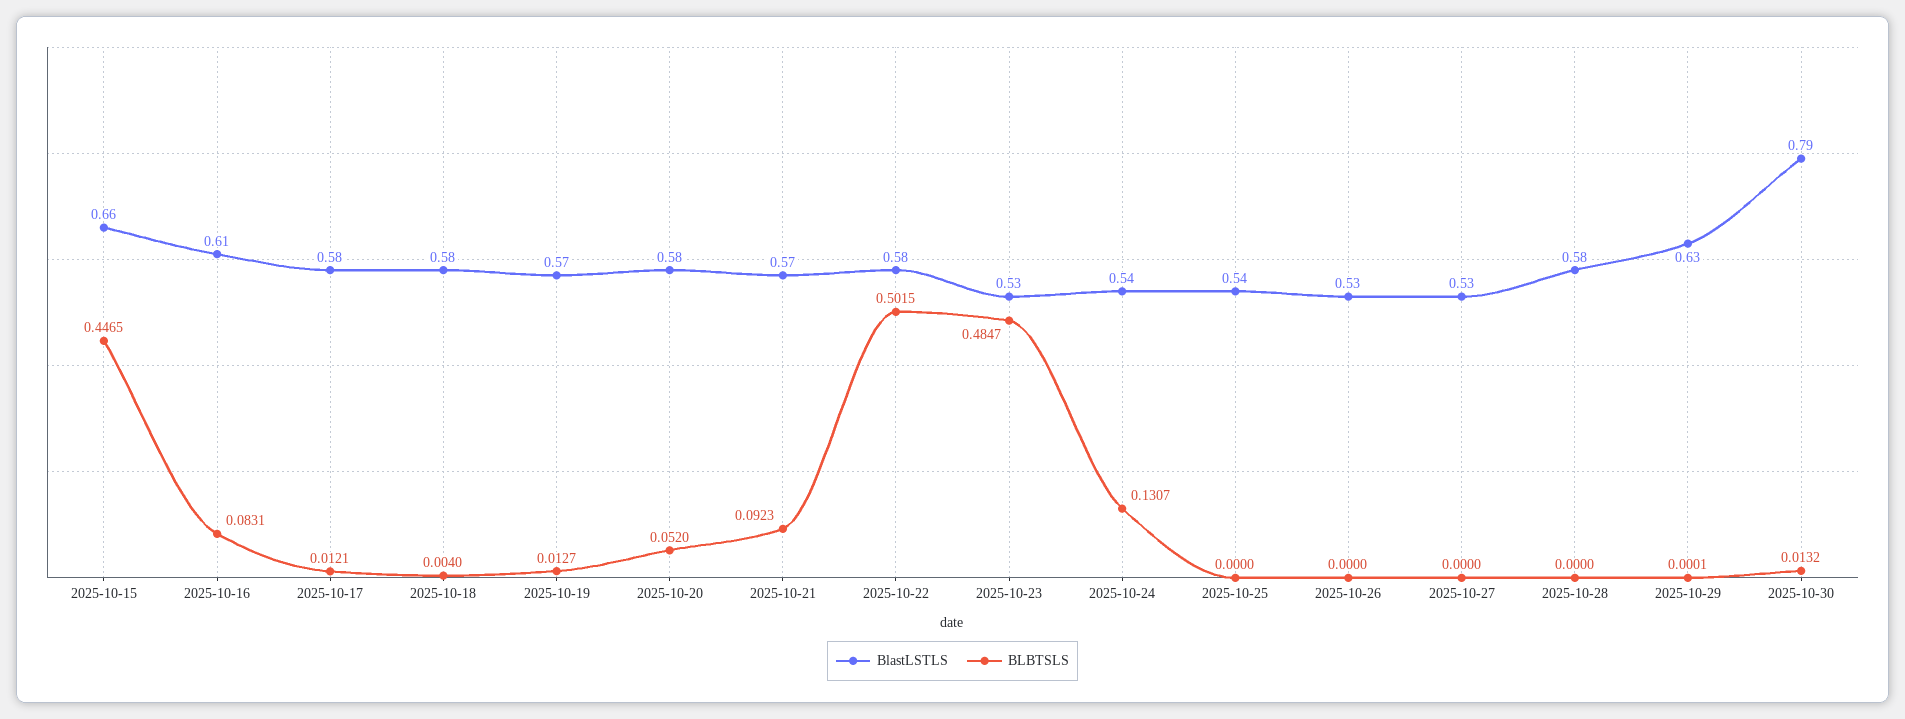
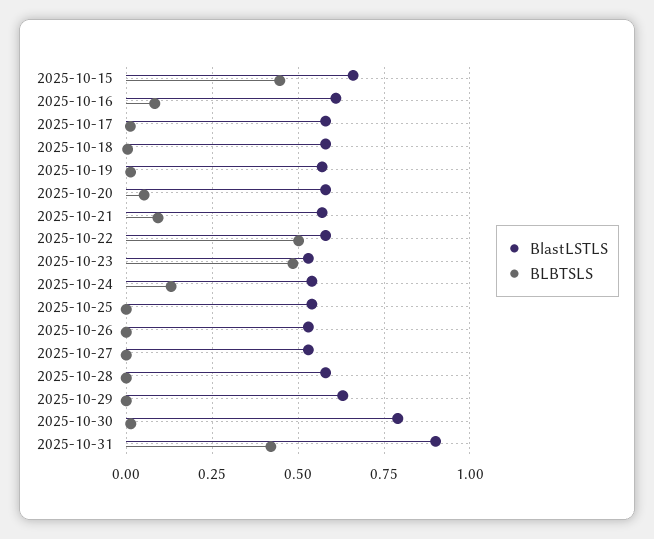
BlastLSTLS, 2025-10-31: none -> 0.9
BLBTSLS, 2025-10-31: none -> 0.425

